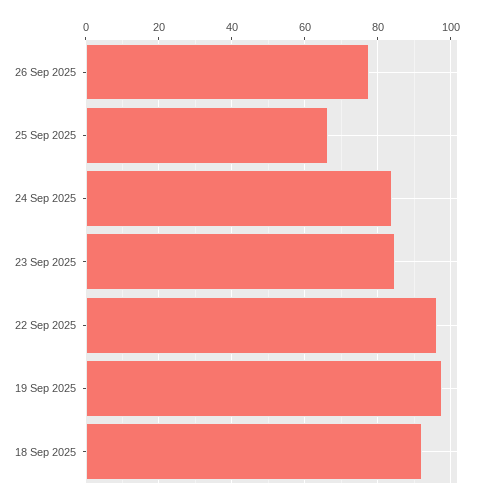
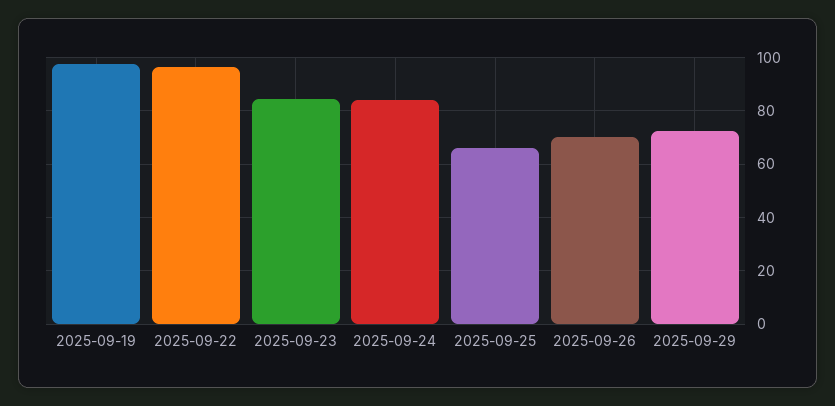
26 Sep 2025: 78 -> 70
18 Sep 2025: 92 -> none
2025-09-29: none -> 72.5

